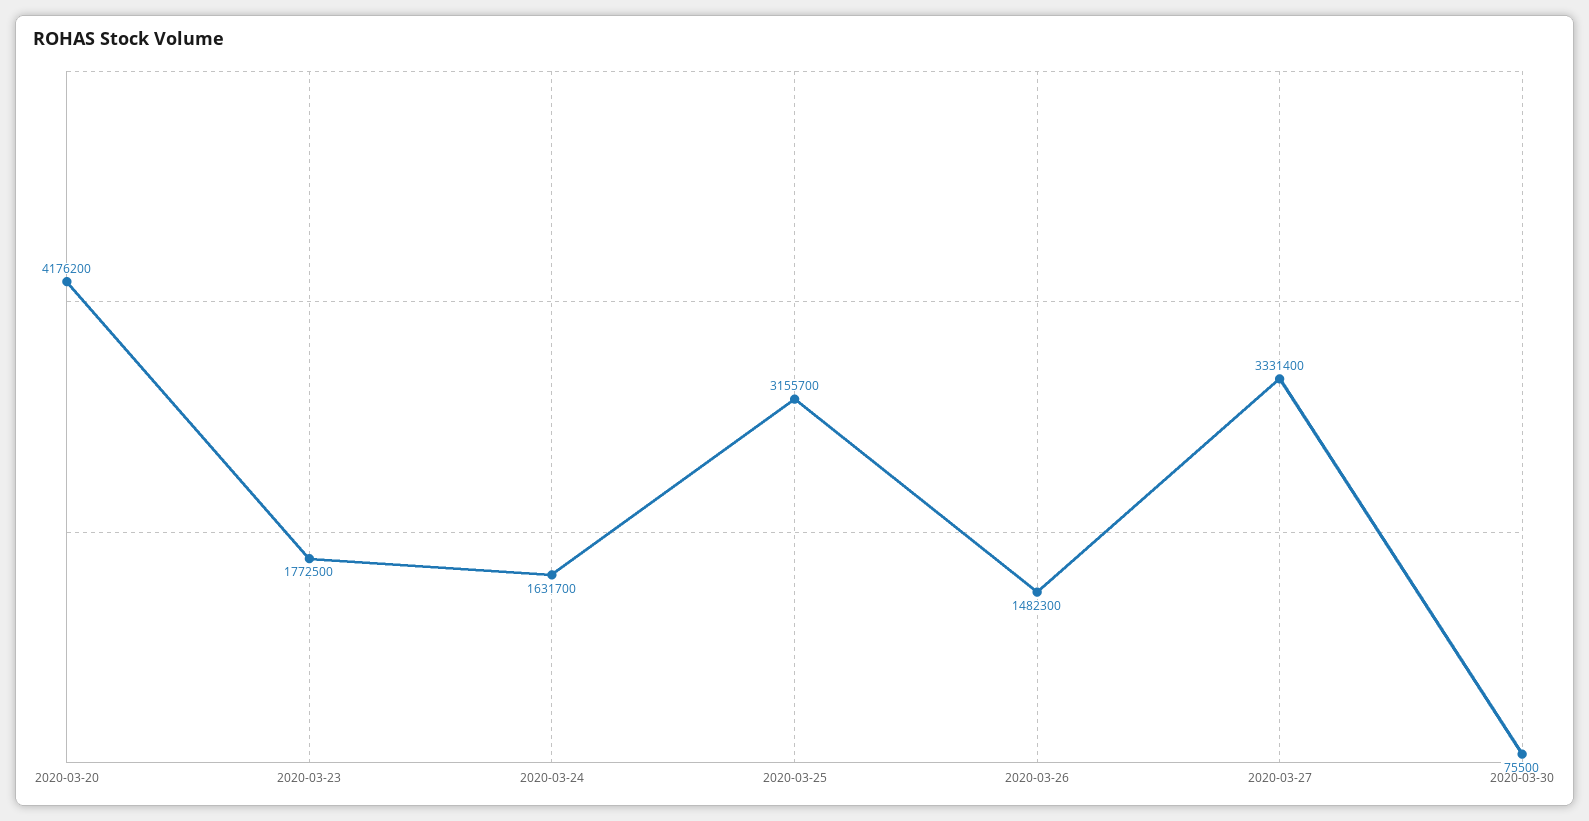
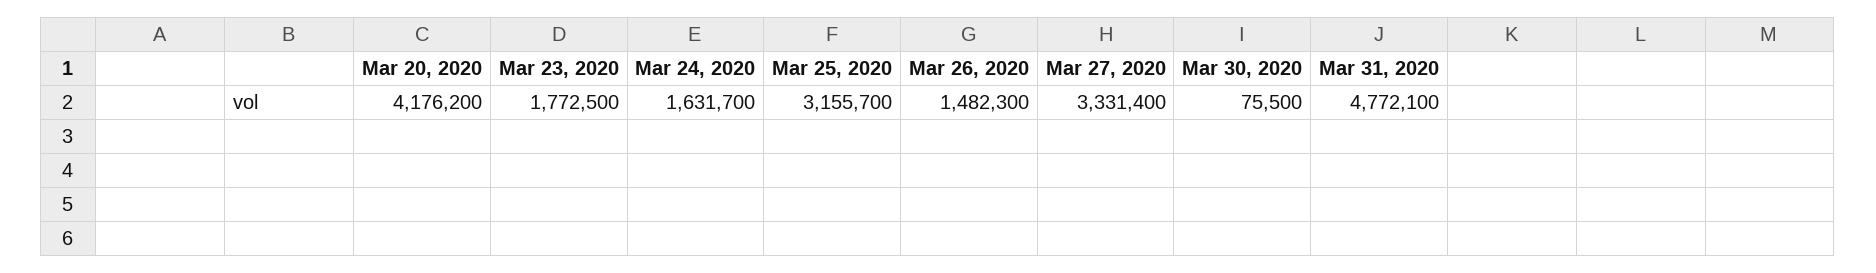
Mar 31, 2020: none -> 4772100

